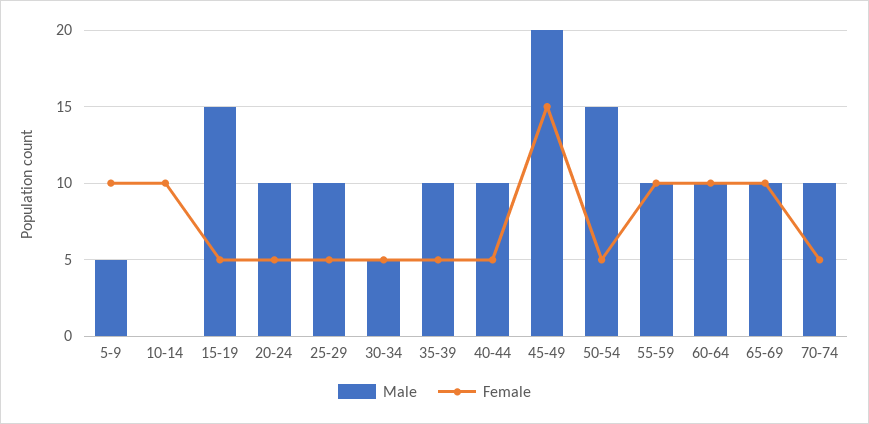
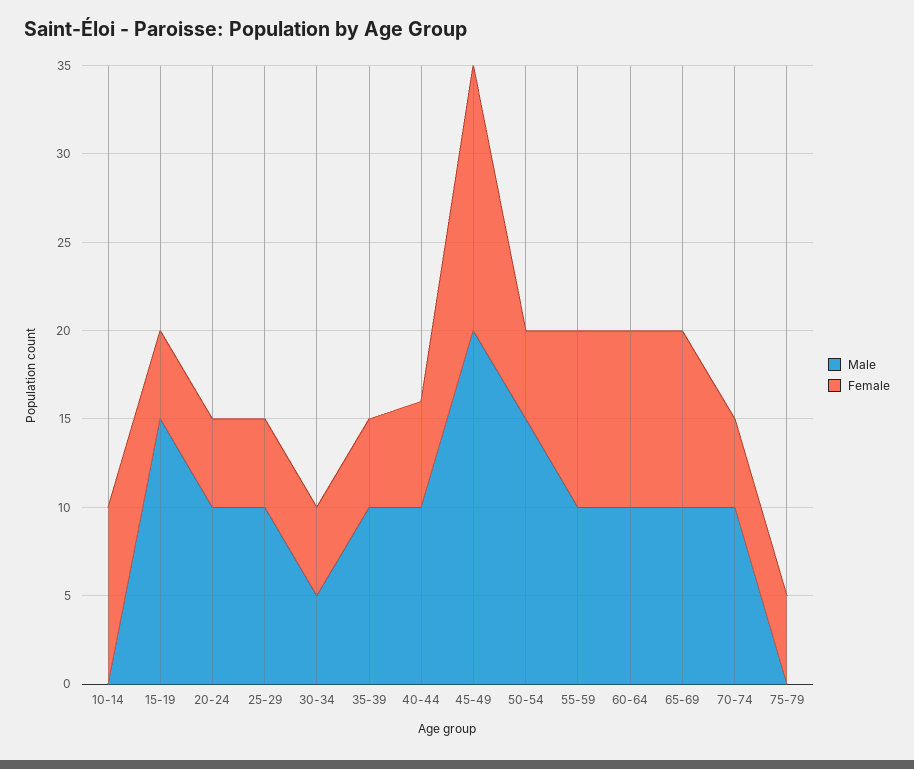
Male, 5-9: 5 -> none
Female, 5-9: 10 -> none
Female, 40-44: 5 -> 6
Male, 75-79: none -> 0
Female, 75-79: none -> 5

